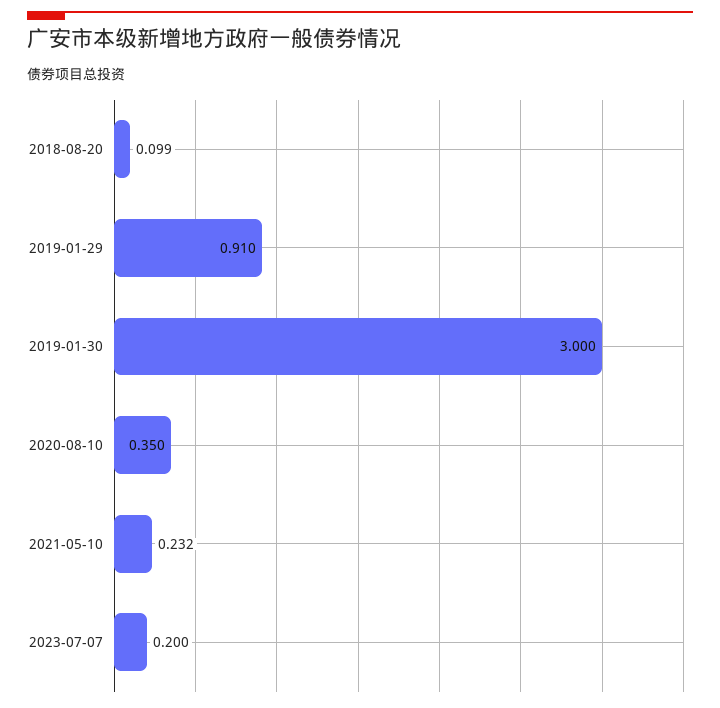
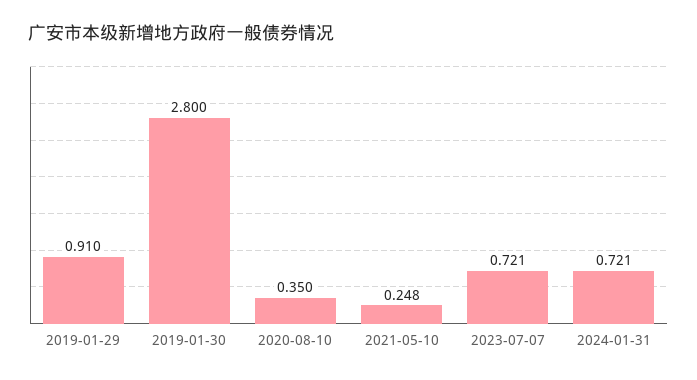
2018-08-20: 0.099 -> none
2019-01-30: 3 -> 2.8
2021-05-10: 0.232 -> 0.248
2023-07-07: 0.2 -> 0.721
2024-01-31: none -> 0.721

